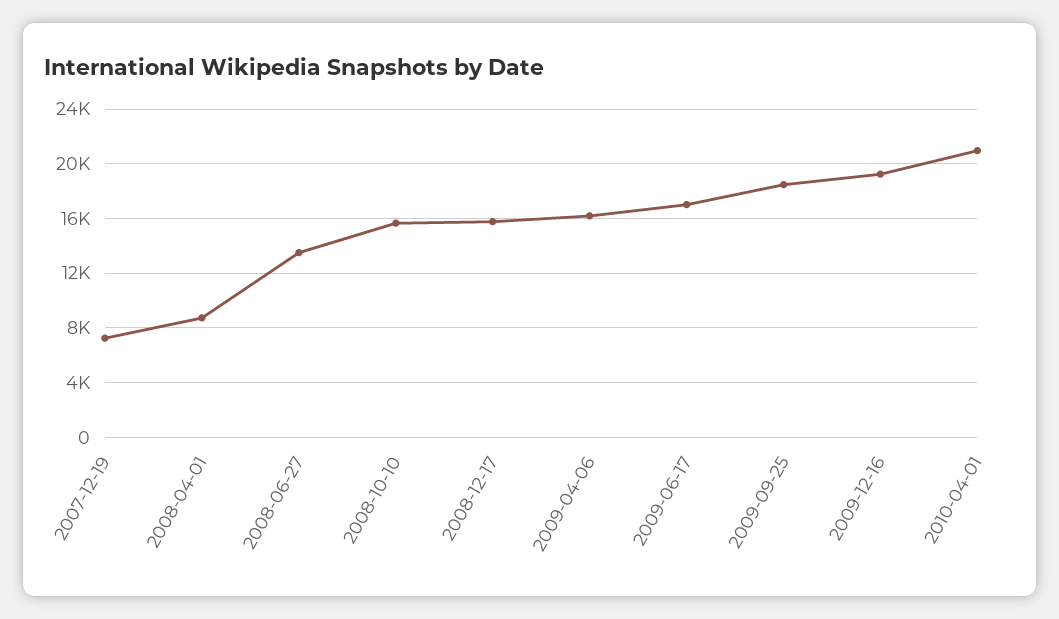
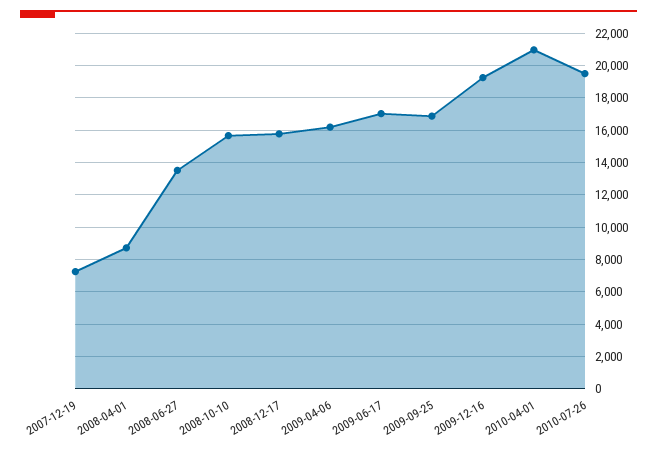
2009-09-25: 18500 -> 17000
2010-07-26: none -> 19500

